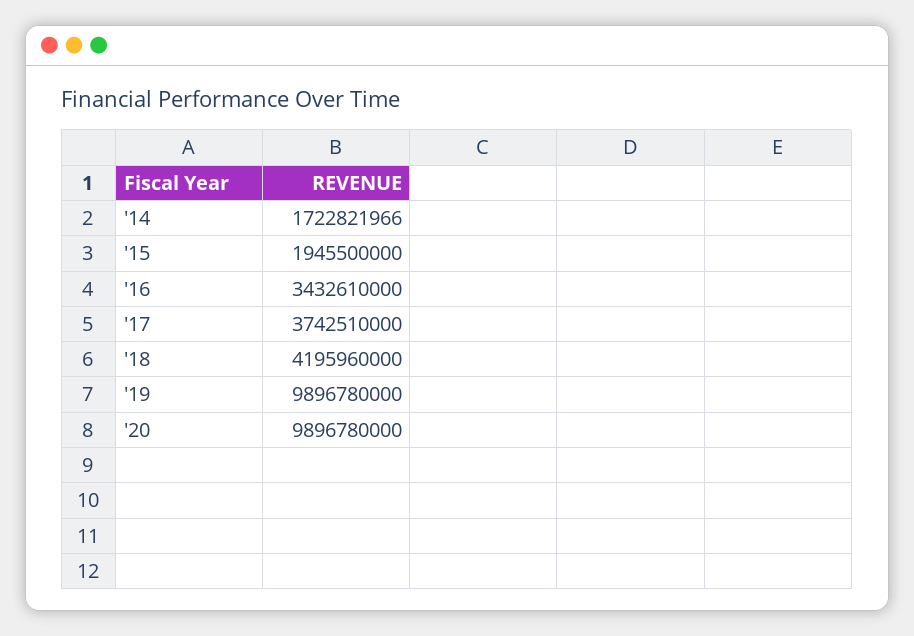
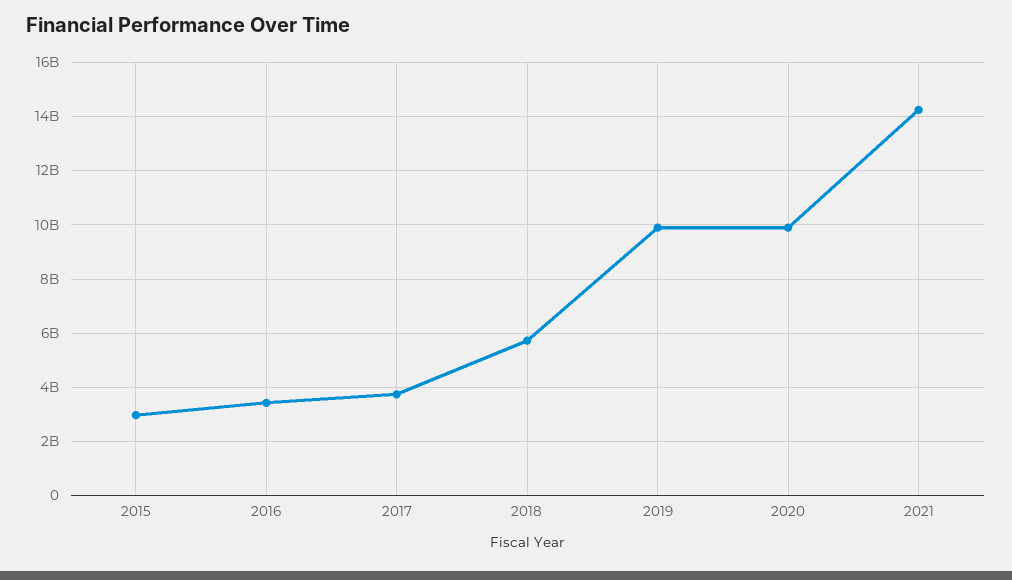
'14: 1722821966 -> none
'15: 1945500000 -> 3000000000
'18: 4195960000 -> 5750000000
2021: none -> 14250000000

